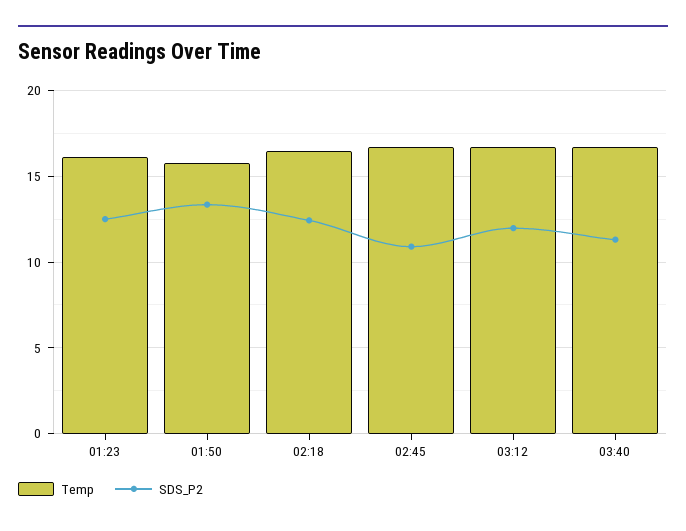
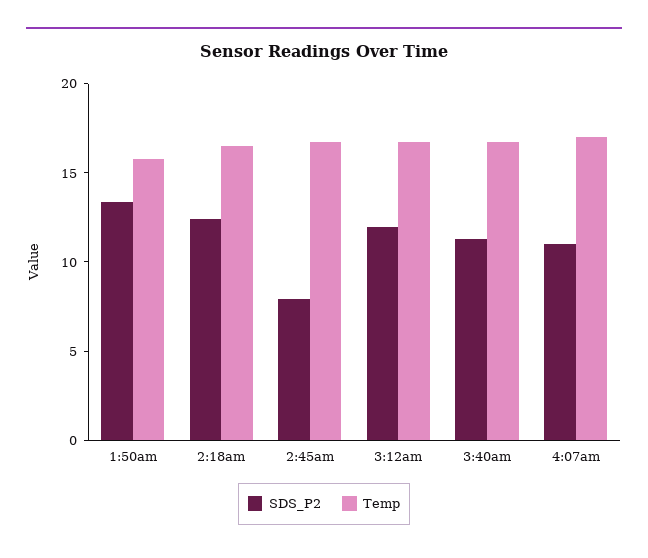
Temp, 01:23: 16 -> none
SDS_P2, 01:23: 12.5 -> none
SDS_P2, 02:45: 11 -> 8
SDS_P2, 4:07am: none -> 11
Temp, 4:07am: none -> 17

